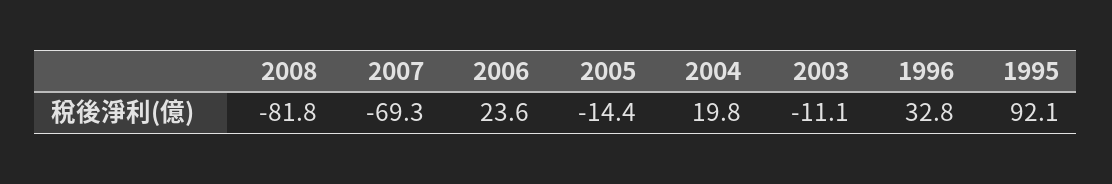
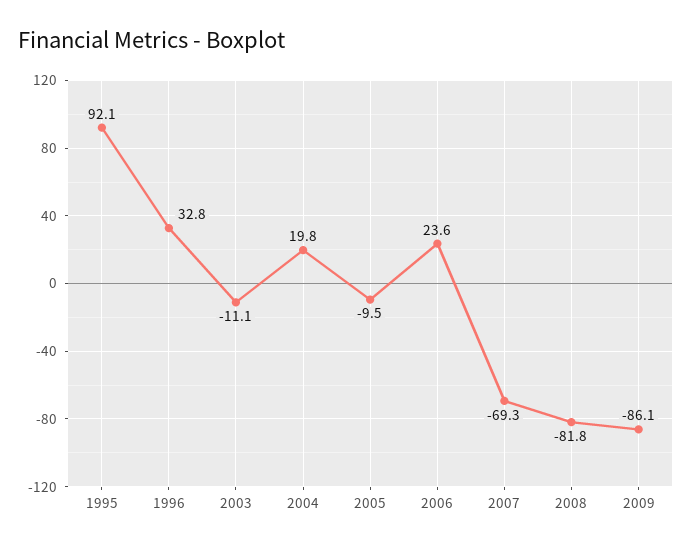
2005: -14.4 -> -9.5
2009: none -> -86.1

